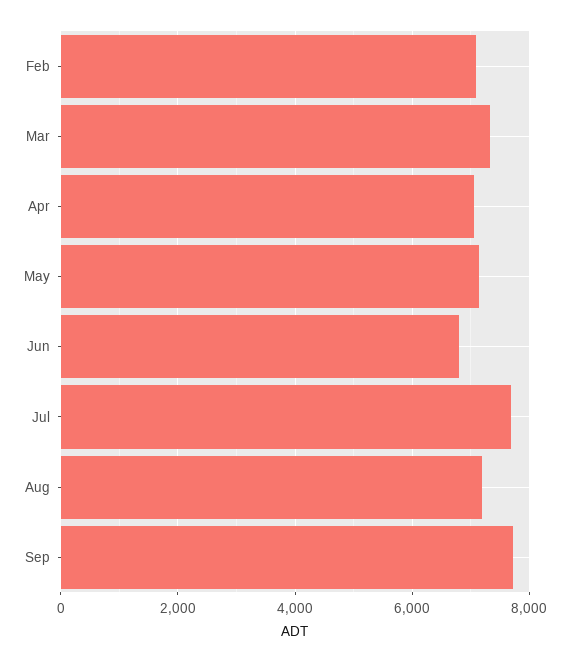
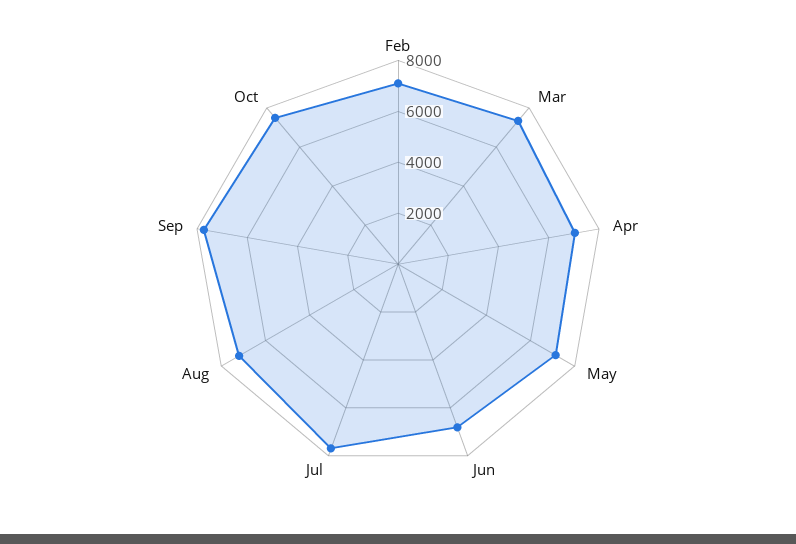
Oct: none -> 7500

